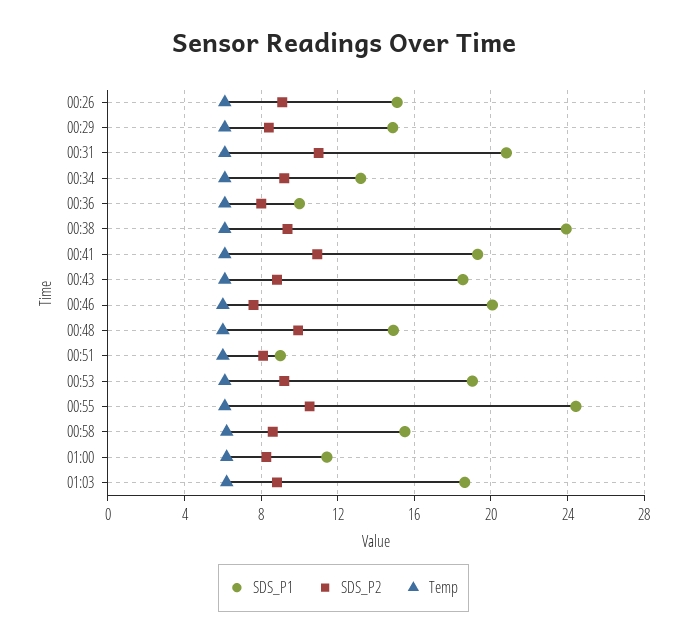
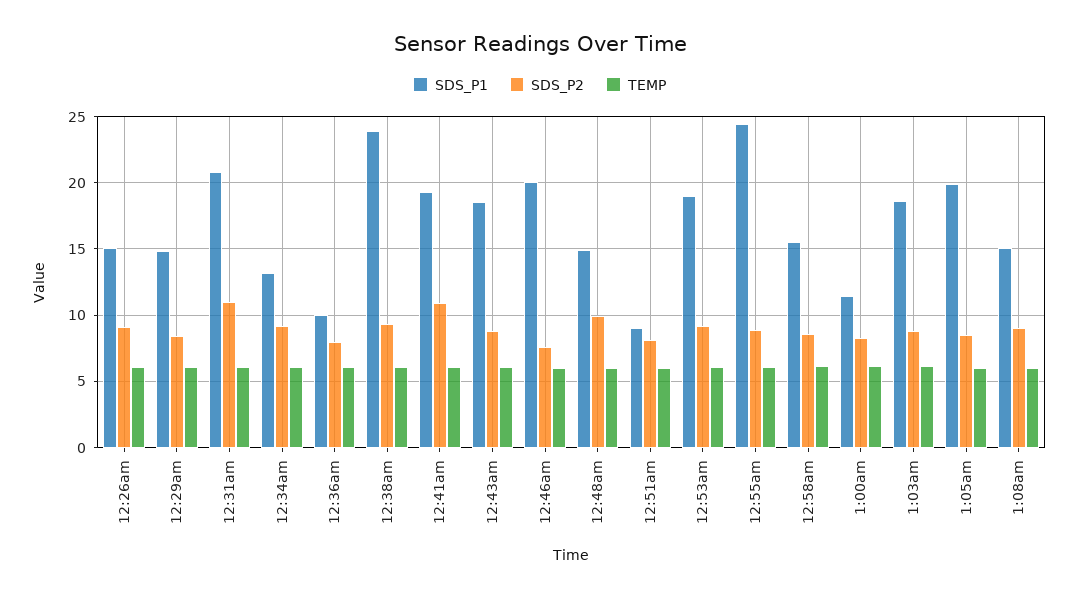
SDS_P2, 00:55: 10.5 -> 9
SDS_P1, 1:05am: none -> 20
SDS_P2, 1:05am: none -> 8.5
Temp, 1:05am: none -> 6
SDS_P1, 1:08am: none -> 15
SDS_P2, 1:08am: none -> 9
Temp, 1:08am: none -> 6

